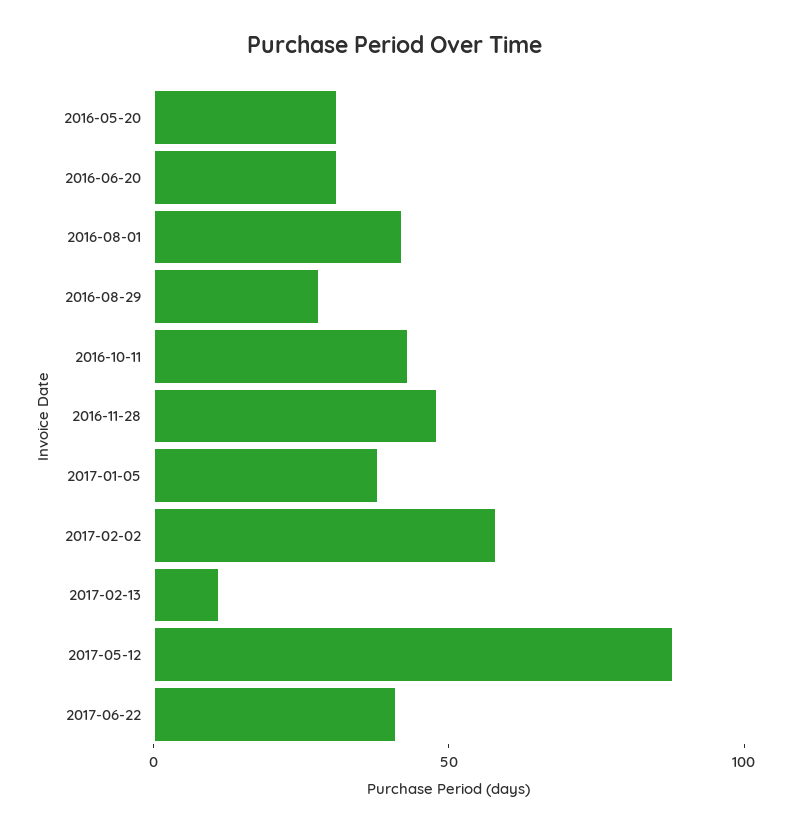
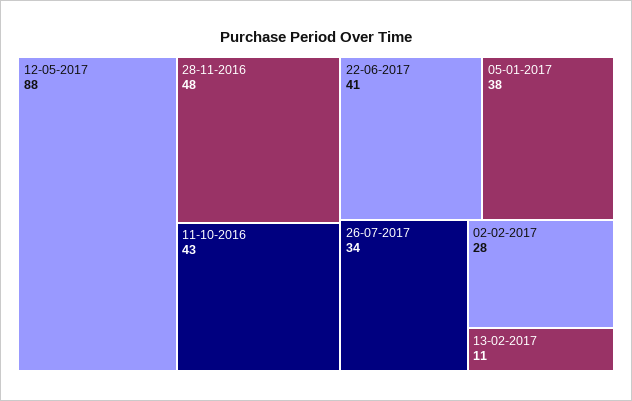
2016-05-20: 30 -> none
2016-06-20: 30 -> none
2016-08-01: 40 -> none
2016-08-29: 30 -> none
2017-02-02: 60 -> 28
26-07-2017: none -> 34

